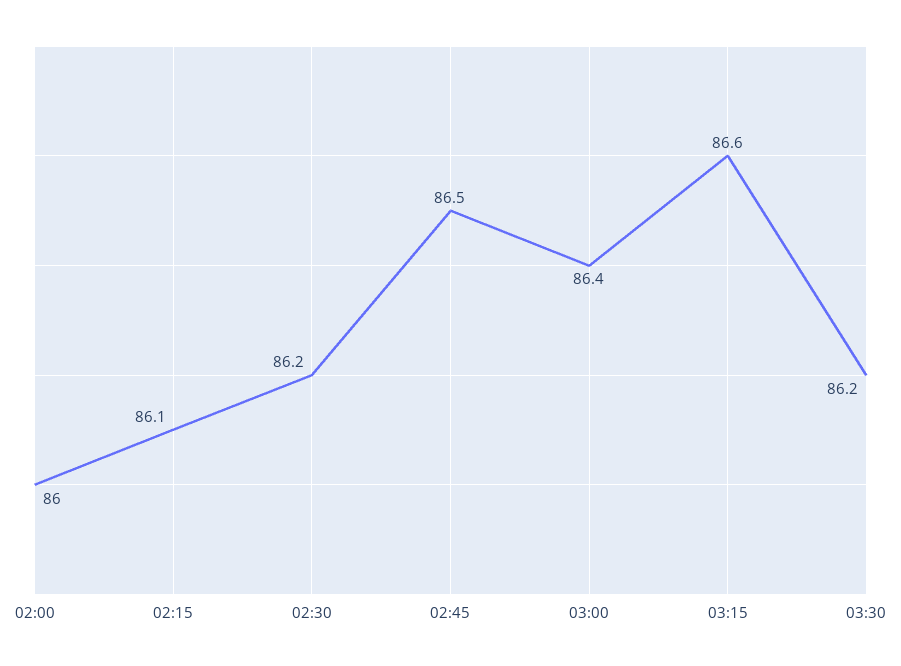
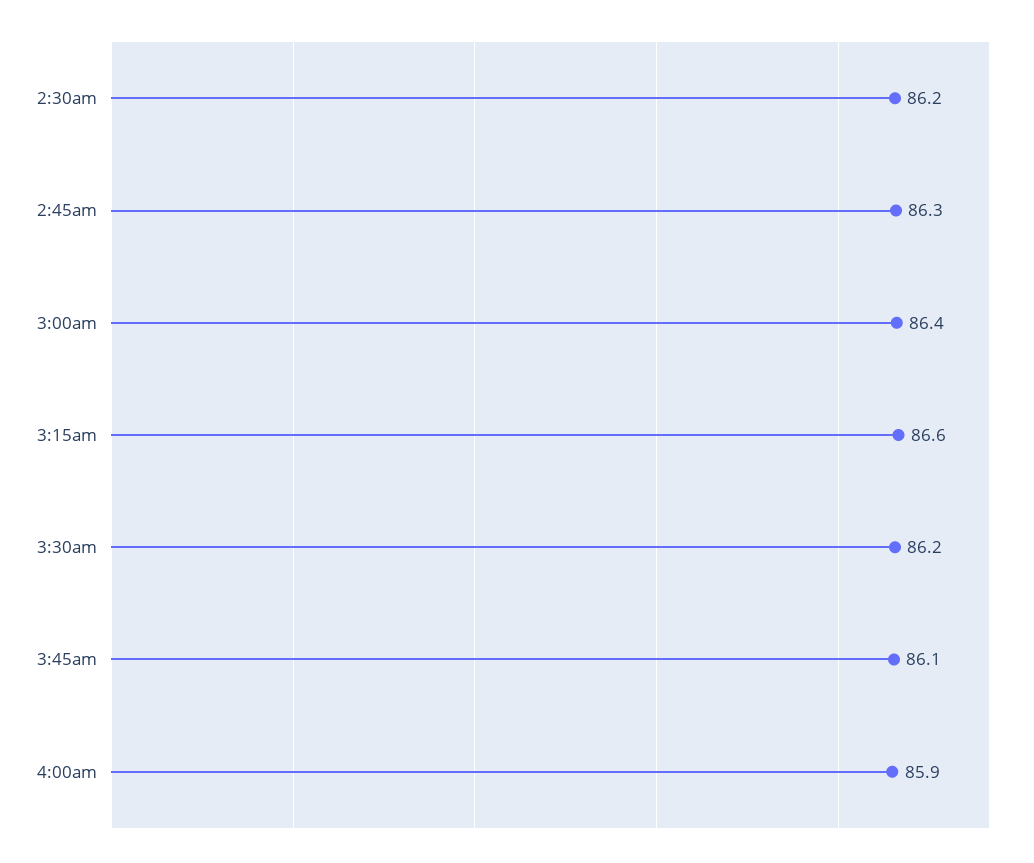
02:00: 86 -> none
02:15: 86.1 -> none
02:45: 86.5 -> 86.3
3:45am: none -> 86.1
4:00am: none -> 85.9

